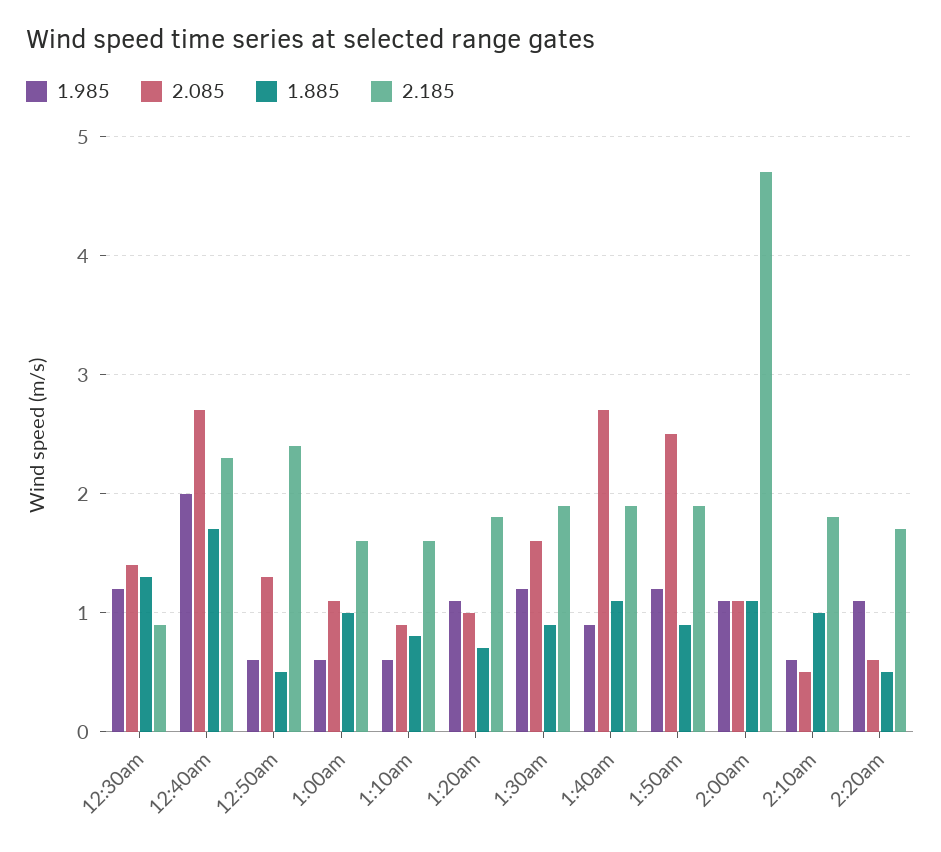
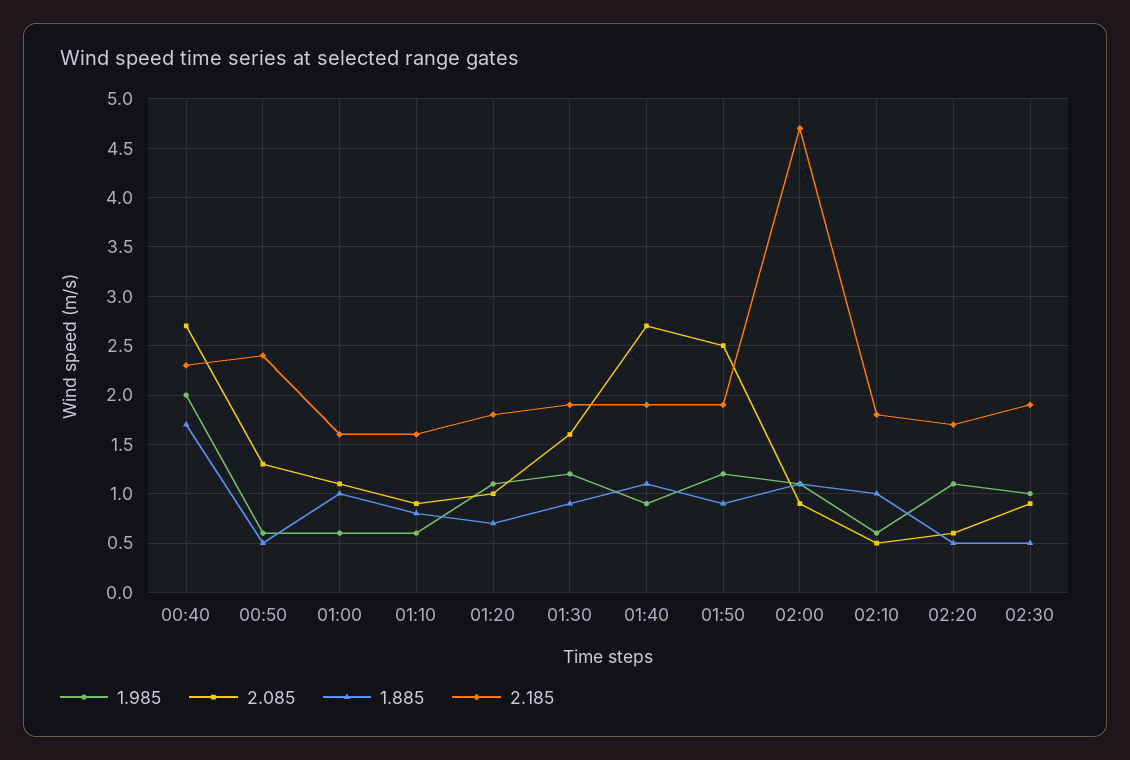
1.985, 12:30am: 1.2 -> none
2.085, 12:30am: 1.4 -> none
1.885, 12:30am: 1.3 -> none
2.185, 12:30am: 0.9 -> none
2.085, 2:00am: 1.1 -> 0.9
1.985, 02:30: none -> 1
2.085, 02:30: none -> 0.9
1.885, 02:30: none -> 0.5
2.185, 02:30: none -> 1.9

